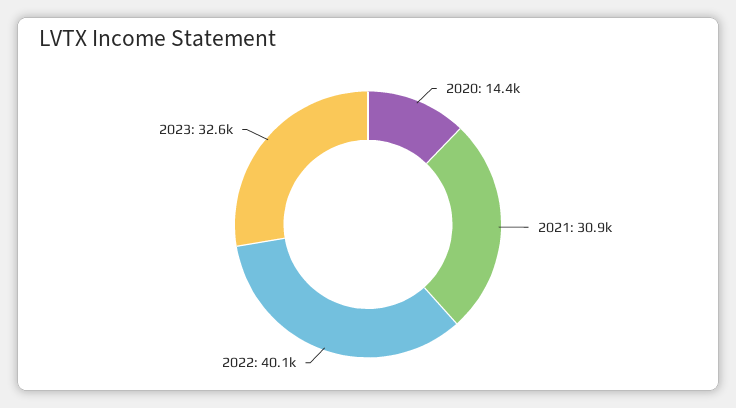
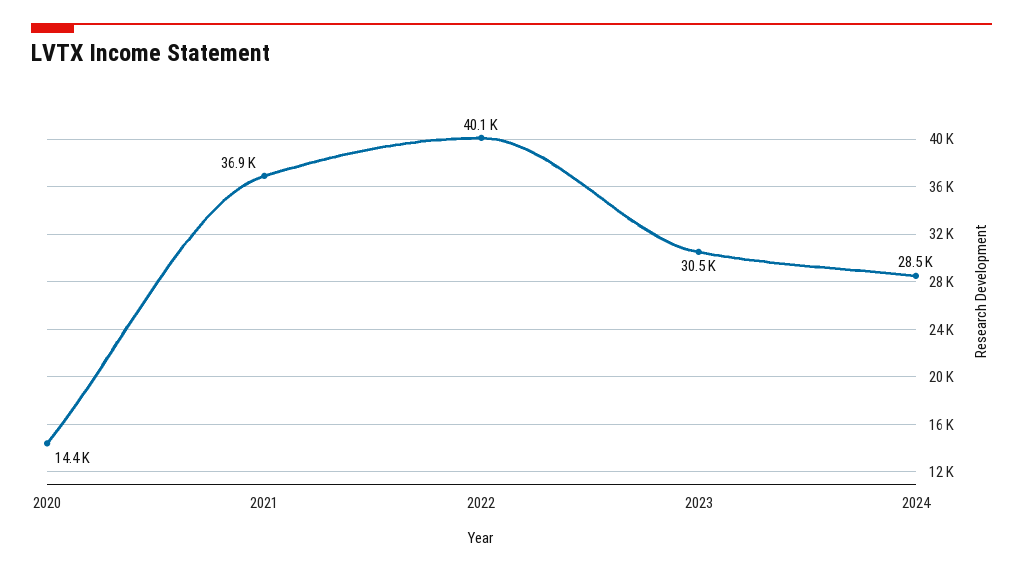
2021: 30900 -> 36900
2023: 32600 -> 30500
2024: none -> 28500

